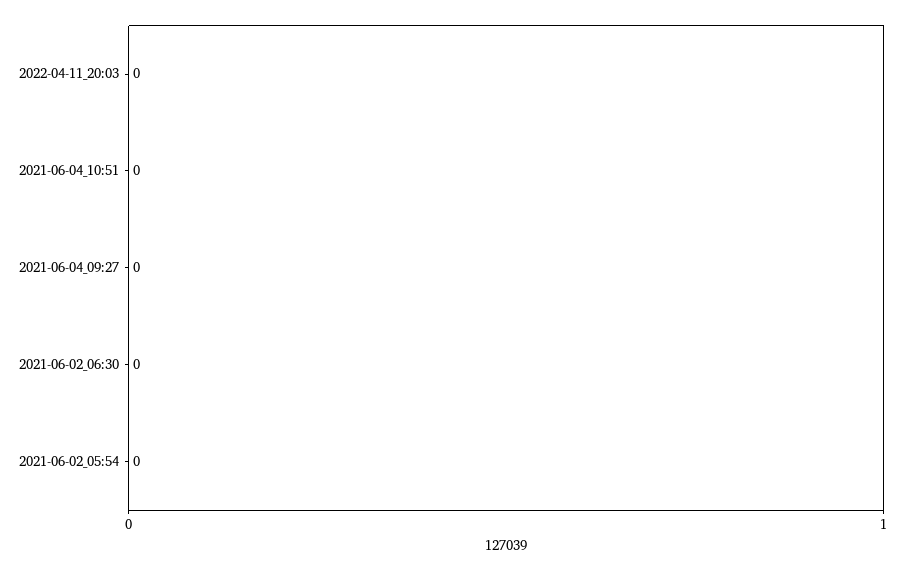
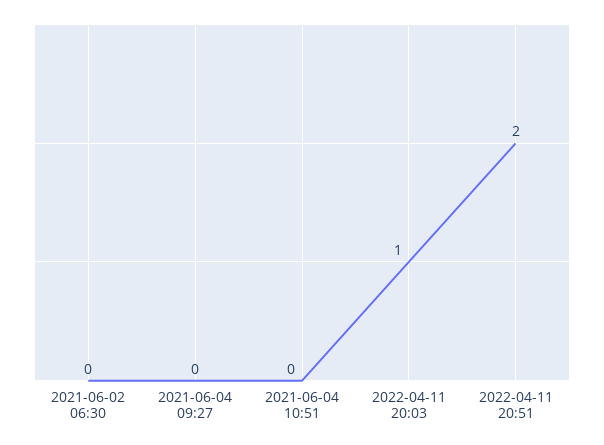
2022-04-11_20:03: 0 -> 1
2021-06-02_05:54: 0 -> none
2022-04-11 20:51: none -> 2

